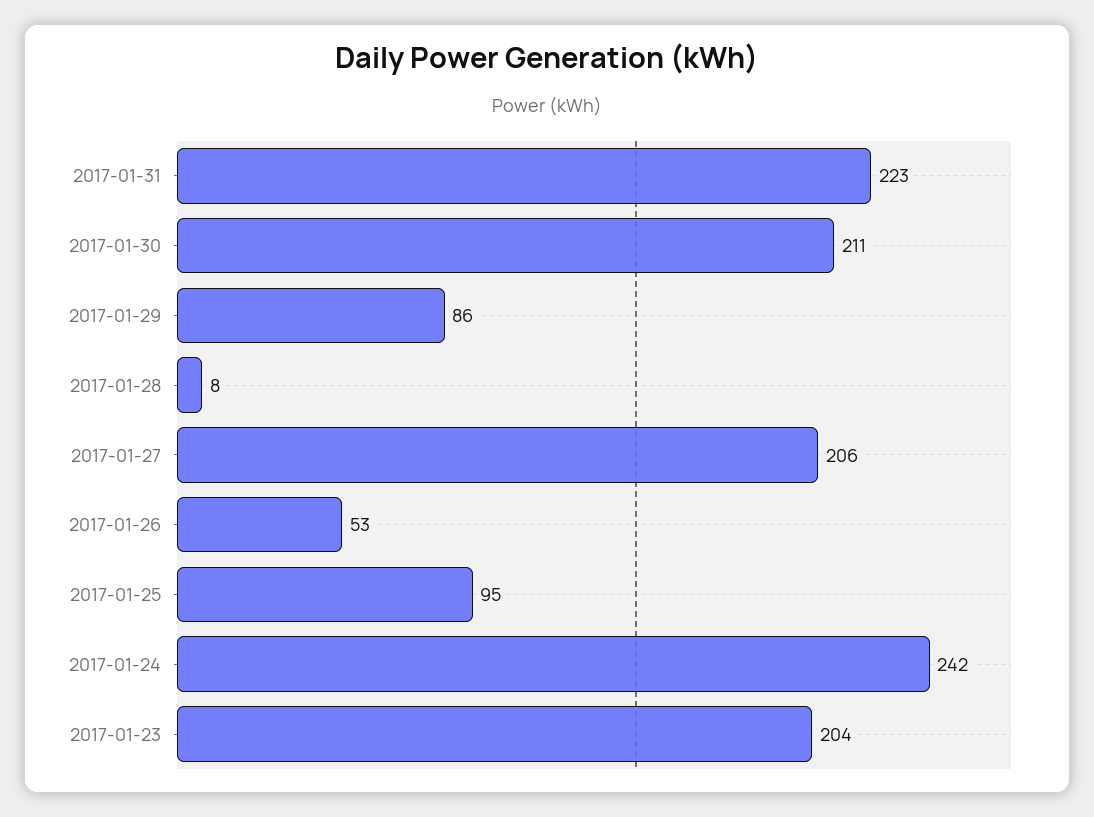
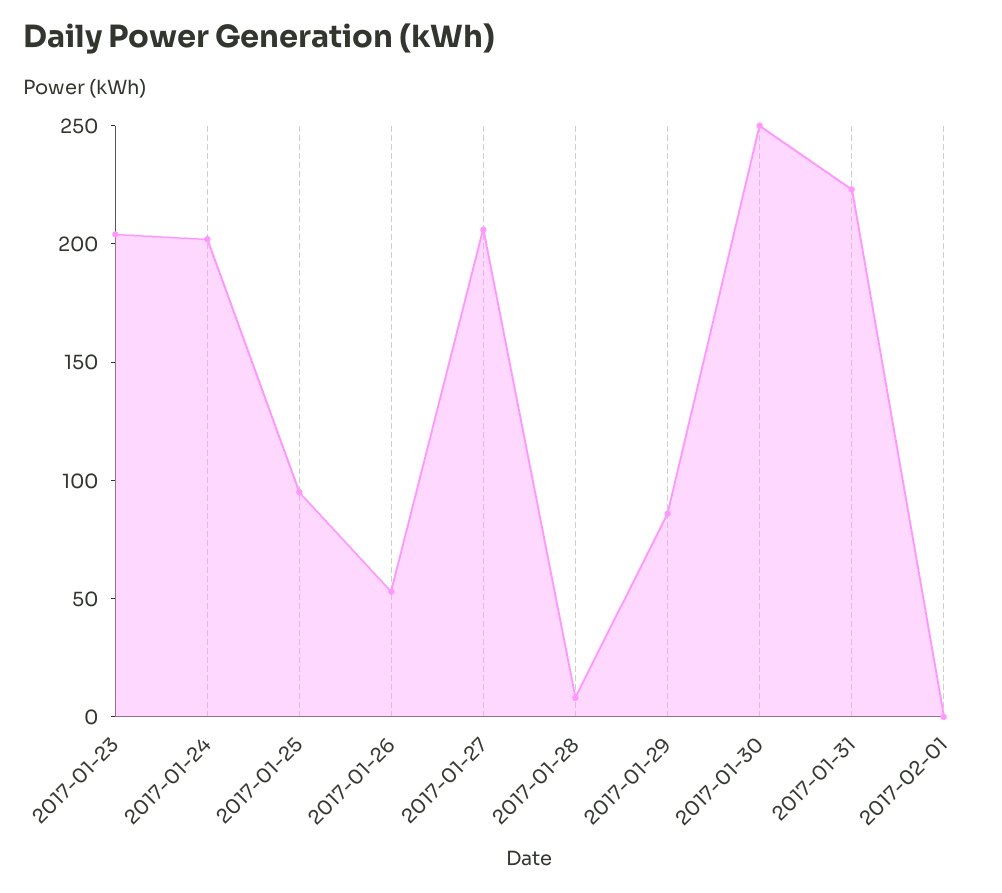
2017-01-30: 211 -> 250
2017-01-24: 242 -> 200
2017-02-01: none -> 0

